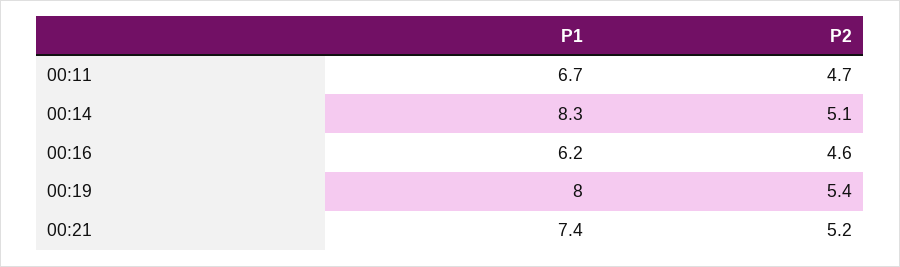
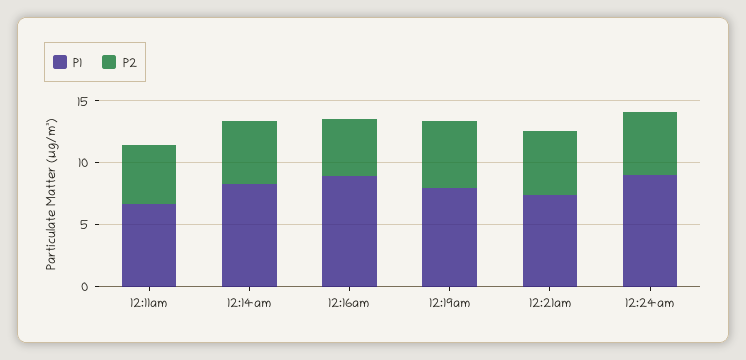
P1, 00:16: 6.2 -> 9
P1, 12:24am: none -> 9
P2, 12:24am: none -> 5

